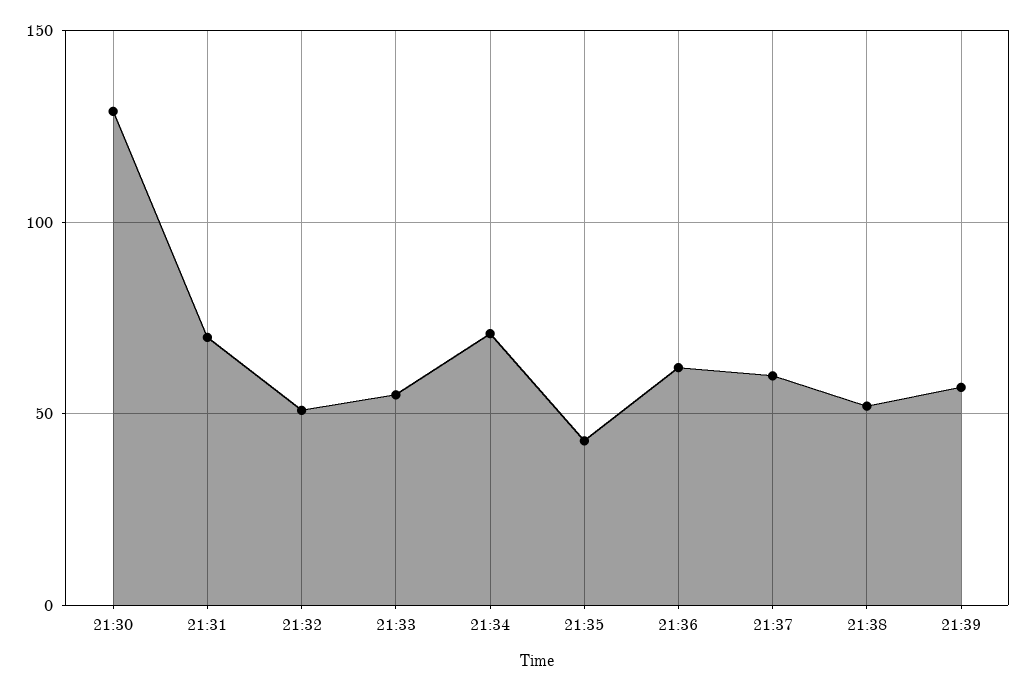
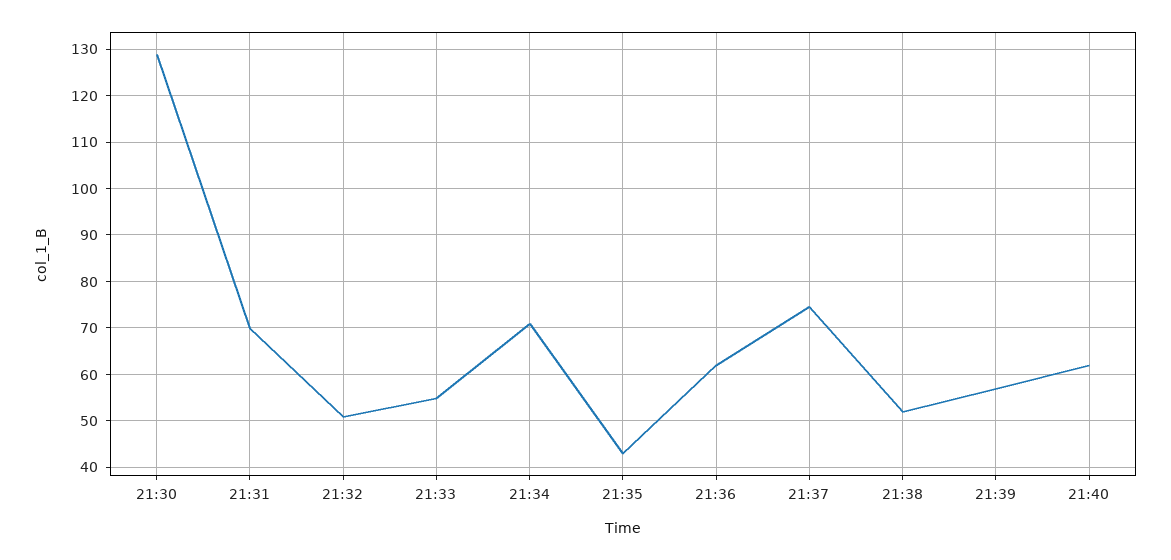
21:37: 60 -> 74
21:40: none -> 62

